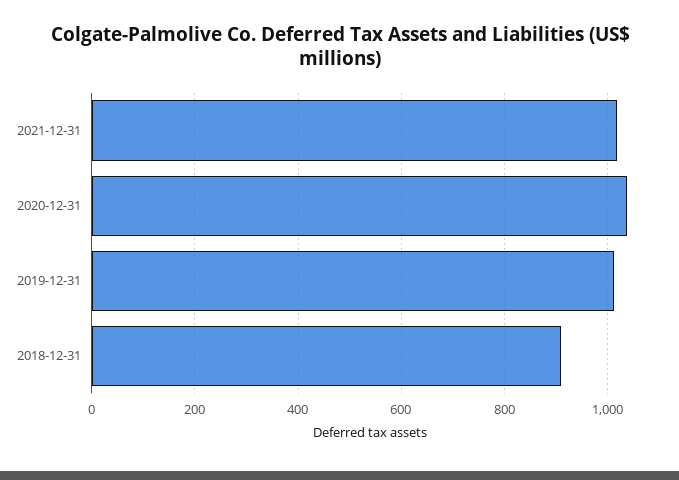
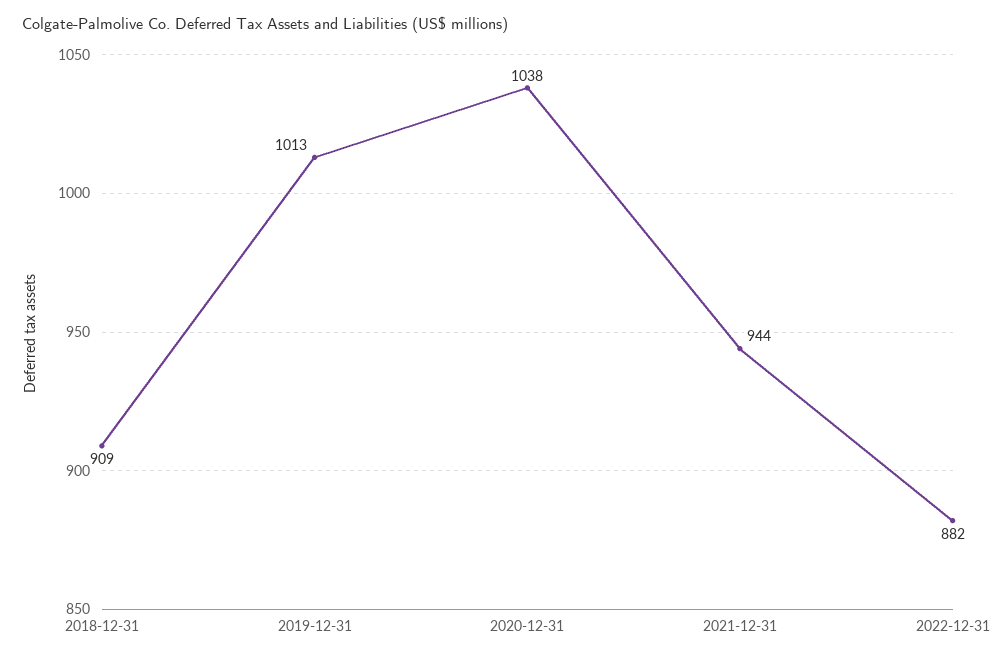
2021-12-31: 1020 -> 944
2022-12-31: none -> 882

